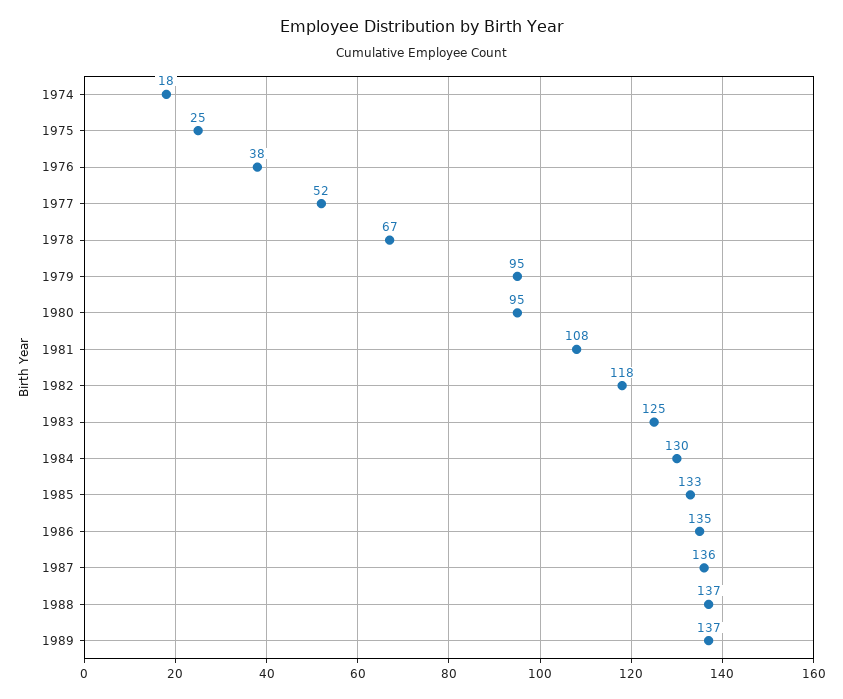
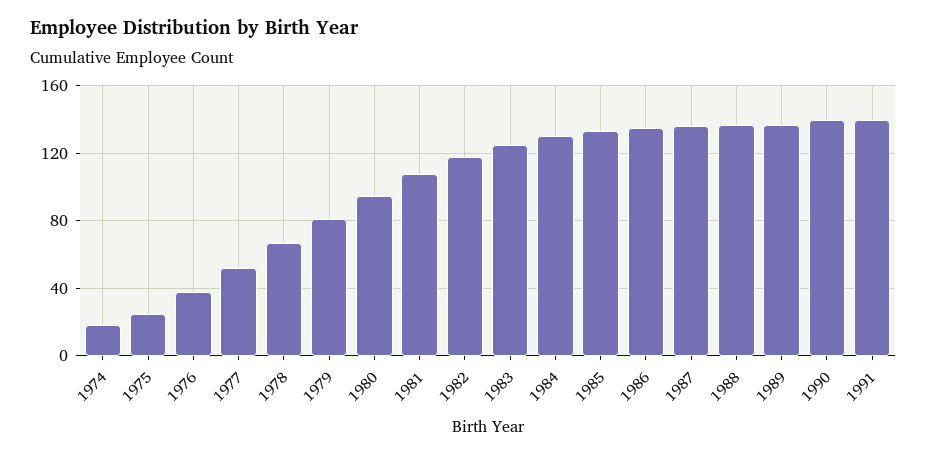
1979: 95 -> 80
1990: none -> 140
1991: none -> 140

